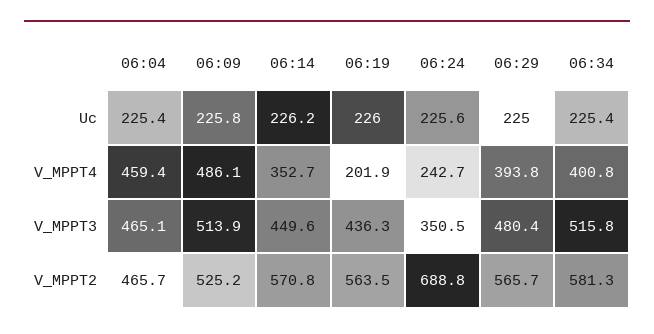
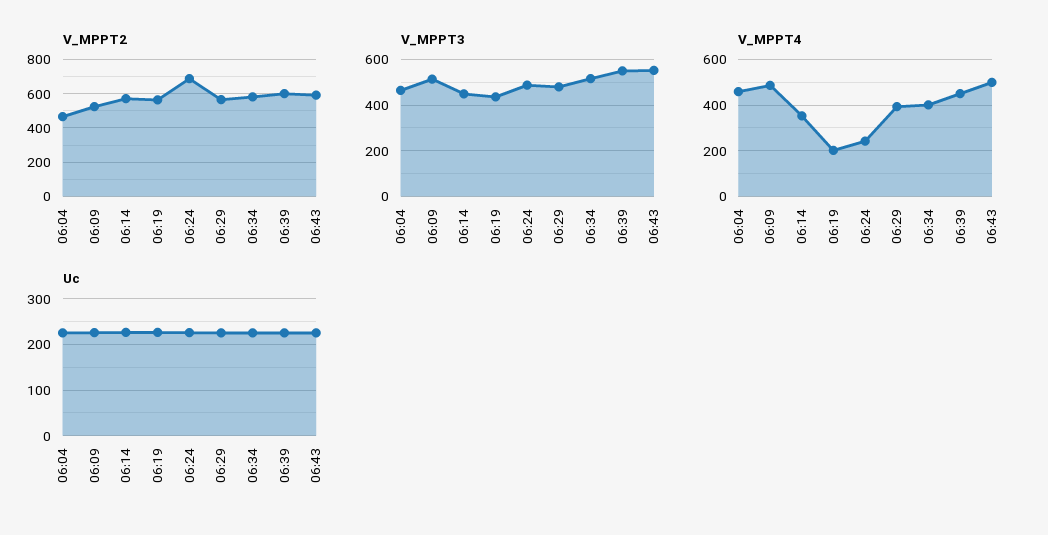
V_MPPT3, 06:24: 350.5 -> 500
V_MPPT2, 06:39: none -> 600
V_MPPT2, 06:43: none -> 600
V_MPPT3, 06:39: none -> 550
V_MPPT3, 06:43: none -> 550
V_MPPT4, 06:39: none -> 450
V_MPPT4, 06:43: none -> 500
Uc, 06:39: none -> 220
Uc, 06:43: none -> 220

